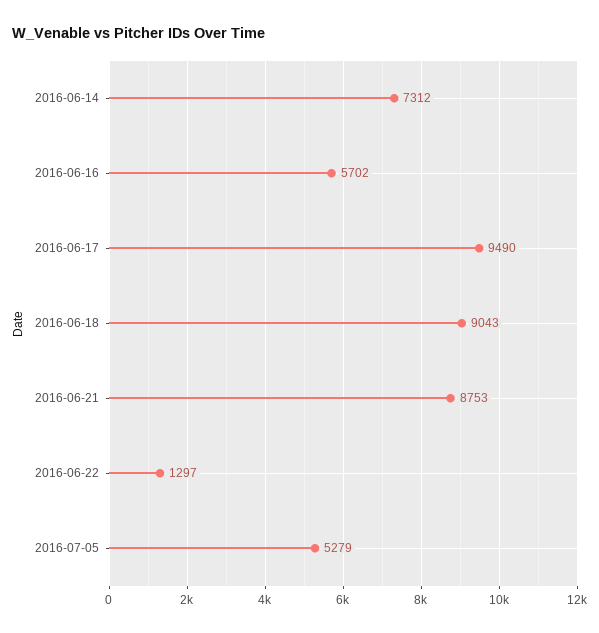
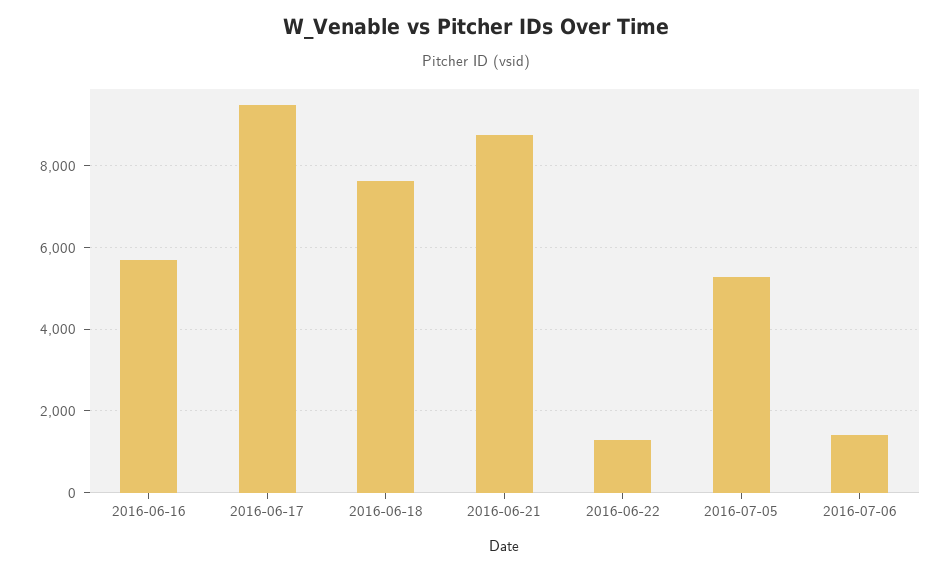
2016-06-14: 7312 -> none
2016-06-18: 9043 -> 7600
2016-07-06: none -> 1400

